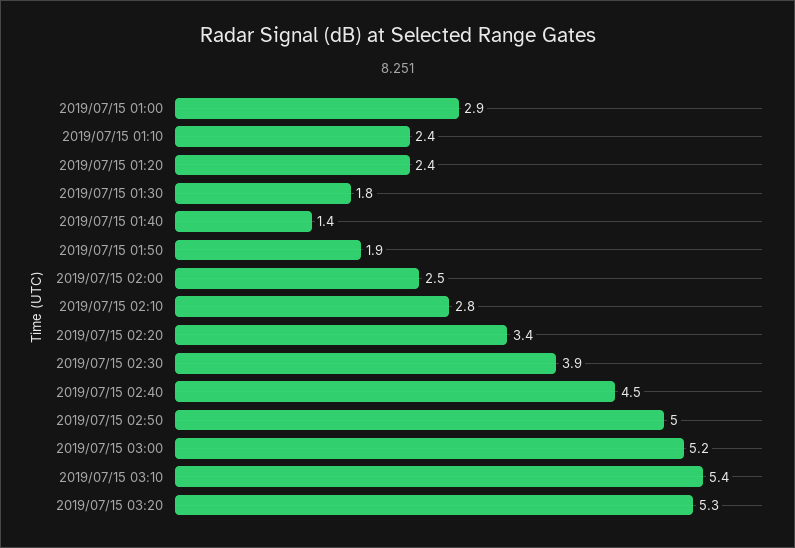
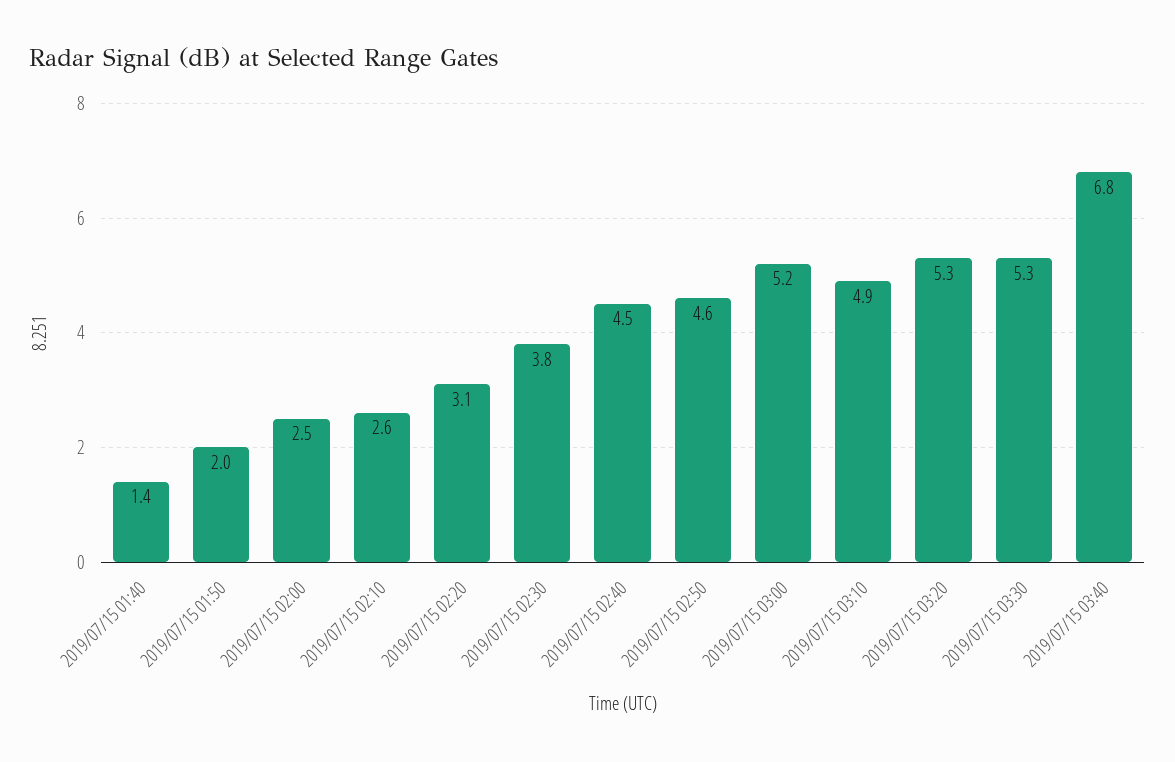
2019/07/15 01:00: 2.9 -> none
2019/07/15 01:10: 2.4 -> none
2019/07/15 01:20: 2.4 -> none
2019/07/15 01:30: 1.8 -> none
2019/07/15 01:50: 1.9 -> 2
2019/07/15 02:10: 2.8 -> 2.6
2019/07/15 02:20: 3.4 -> 3.1
2019/07/15 02:30: 3.9 -> 3.8
2019/07/15 02:50: 5 -> 4.6
2019/07/15 03:10: 5.4 -> 4.9
2019/07/15 03:30: none -> 5.3
2019/07/15 03:40: none -> 6.8

